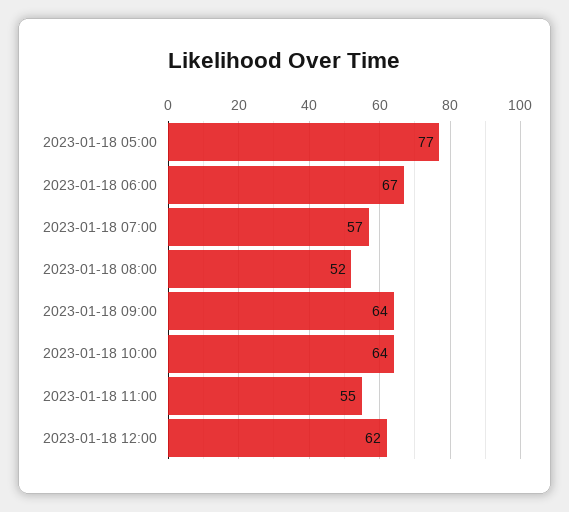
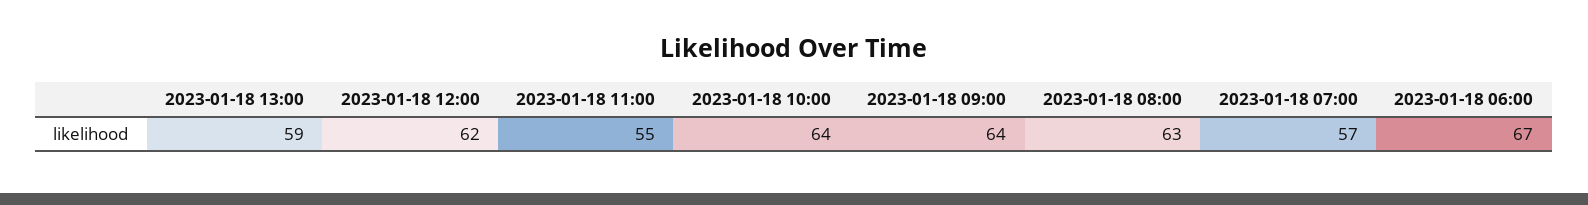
2023-01-18 05:00: 77 -> none
2023-01-18 08:00: 52 -> 63
2023-01-18 13:00: none -> 59

